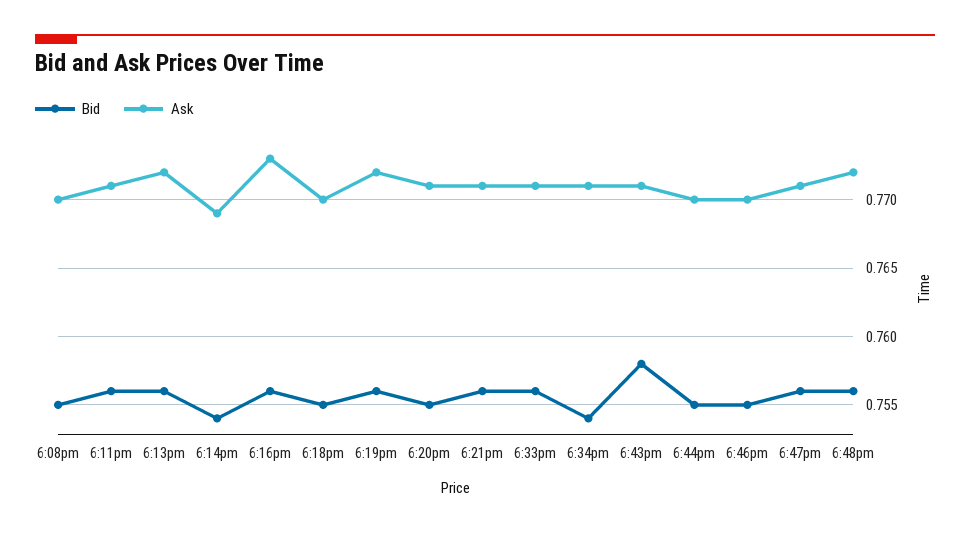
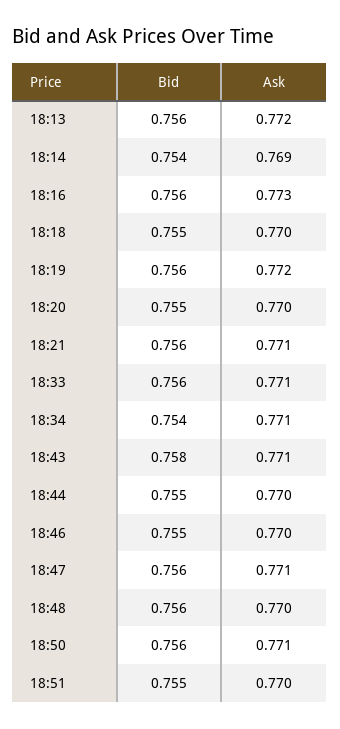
Bid, 6:08pm: 0.755 -> none
Ask, 6:08pm: 0.77 -> none
Bid, 6:11pm: 0.756 -> none
Ask, 6:11pm: 0.771 -> none
Ask, 6:20pm: 0.771 -> 0.77
Ask, 6:48pm: 0.772 -> 0.77
Bid, 18:50: none -> 0.756
Ask, 18:50: none -> 0.771
Bid, 18:51: none -> 0.755
Ask, 18:51: none -> 0.77

